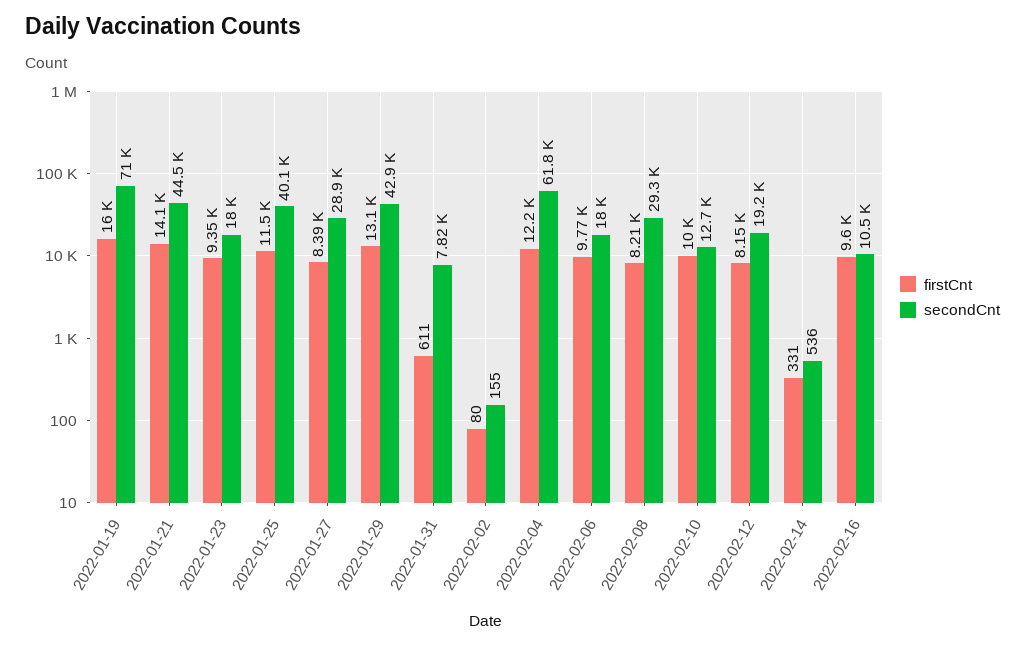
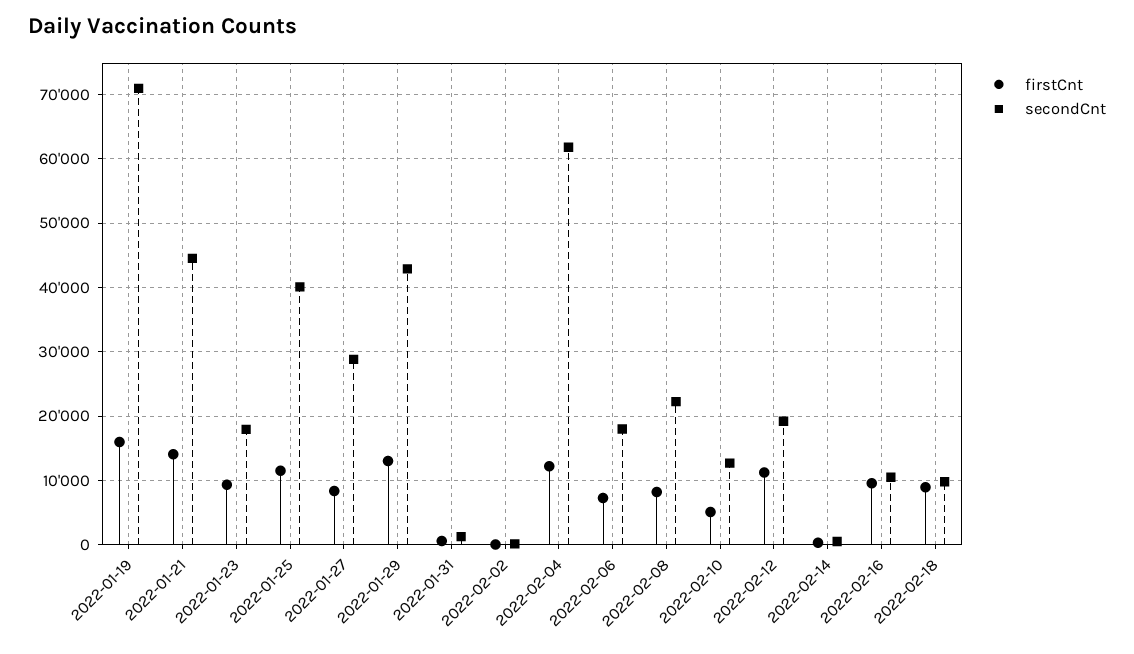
secondCnt, 2022-01-31: 7820 -> 1000
firstCnt, 2022-02-06: 9770 -> 7000
secondCnt, 2022-02-08: 29300 -> 22000
firstCnt, 2022-02-10: 10000 -> 5000
firstCnt, 2022-02-12: 8150 -> 11000
firstCnt, 2022-02-18: none -> 9000
secondCnt, 2022-02-18: none -> 10000

